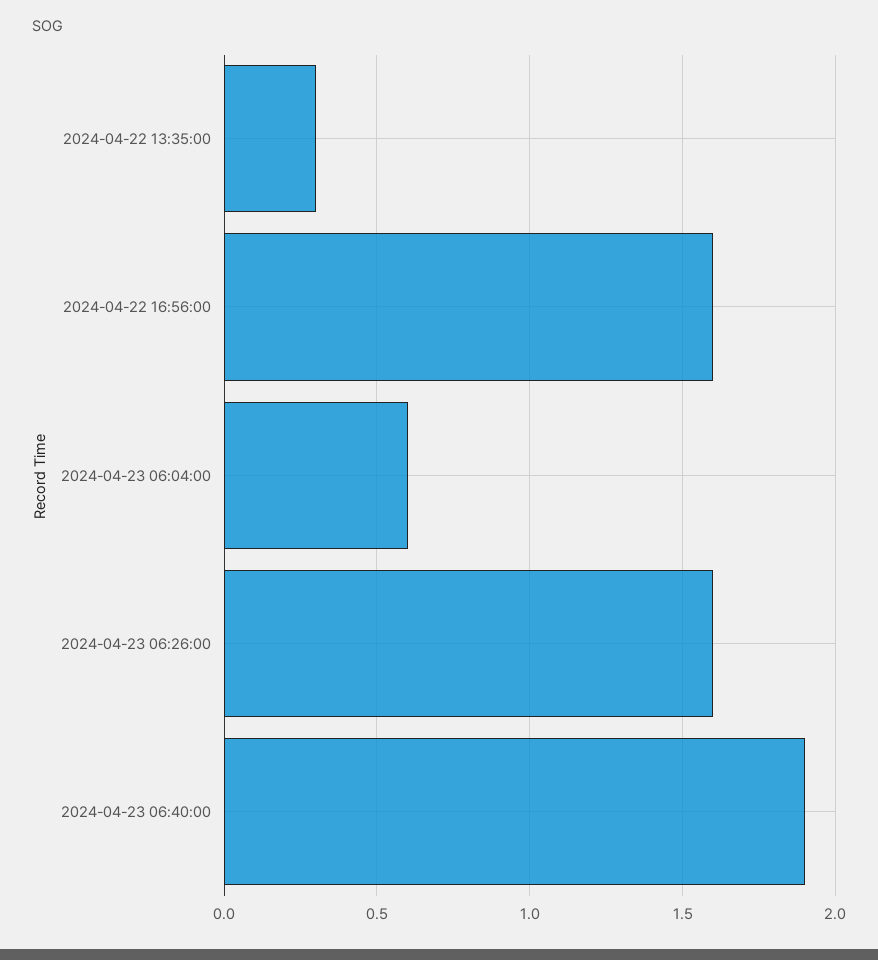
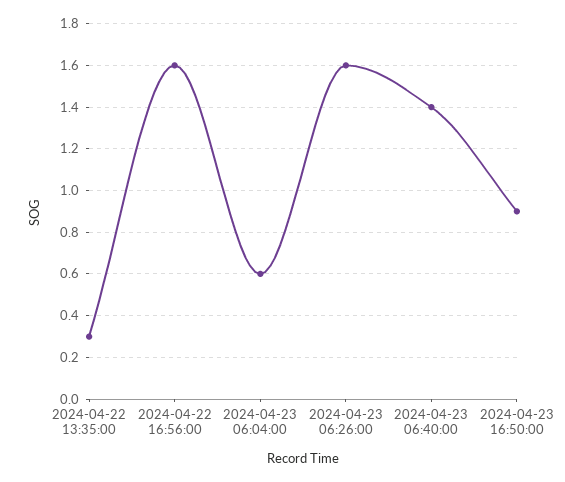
2024-04-23 06:40:00: 1.9 -> 1.4
2024-04-23 16:50:00: none -> 0.9

